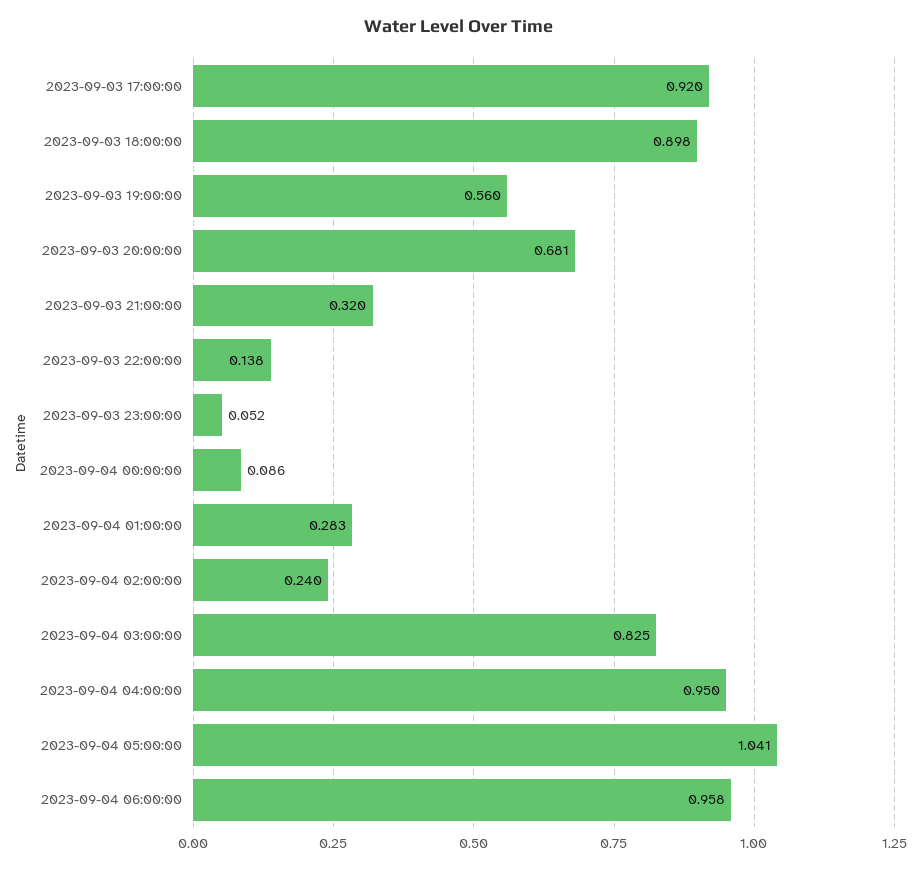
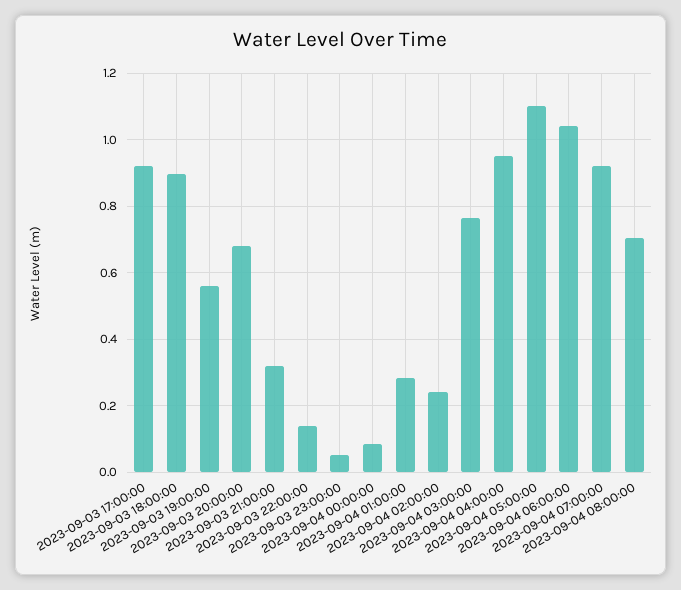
2023-09-04 03:00:00: 0.825 -> 0.76
2023-09-04 05:00:00: 1.041 -> 1.1
2023-09-04 06:00:00: 0.958 -> 1.04
2023-09-04 07:00:00: none -> 0.92
2023-09-04 08:00:00: none -> 0.7

